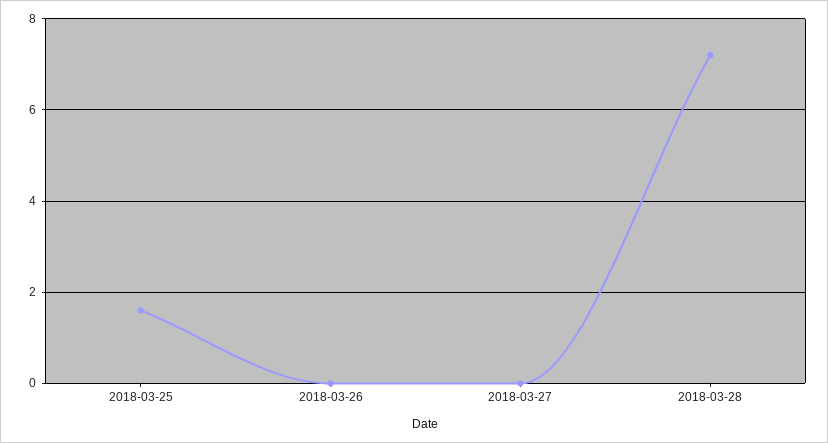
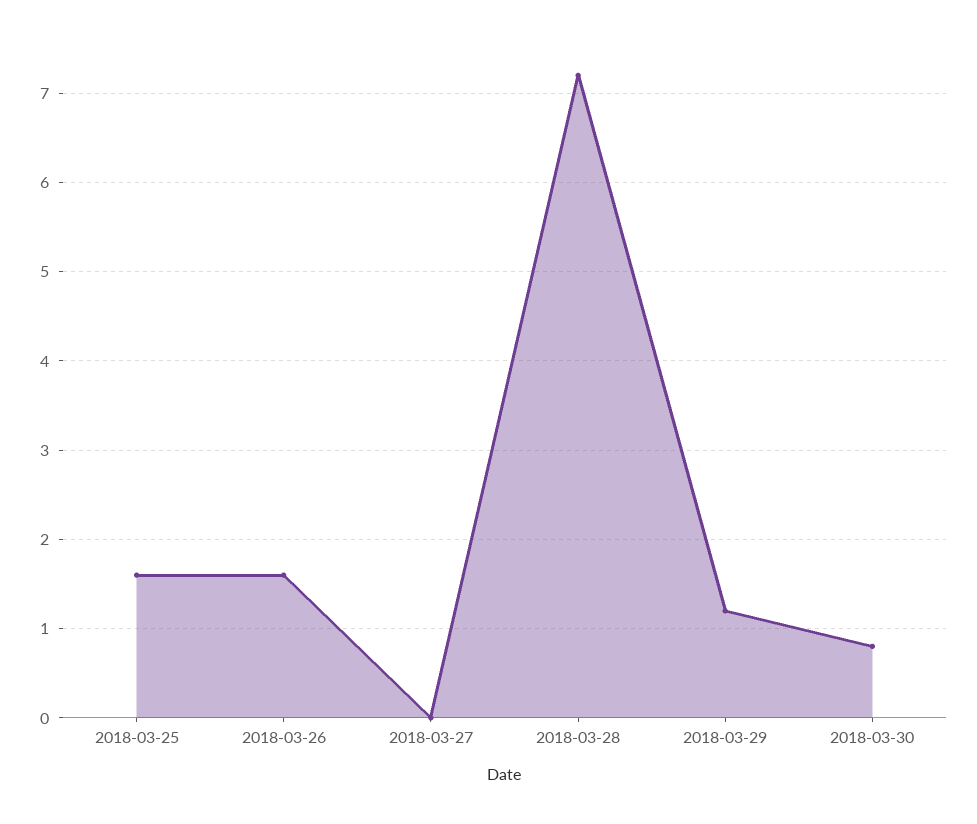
2018-03-26: 0 -> 1.6
2018-03-29: none -> 1.2
2018-03-30: none -> 0.8

